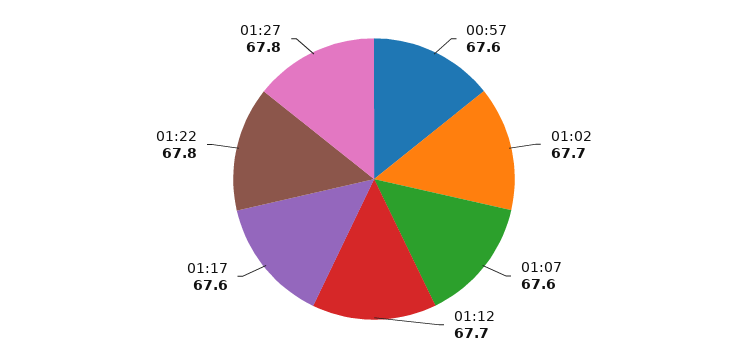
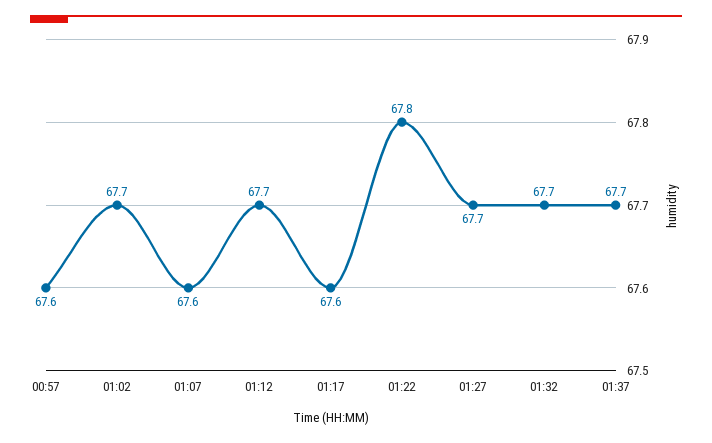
01:27: 67.8 -> 67.7
01:32: none -> 67.7
01:37: none -> 67.7

